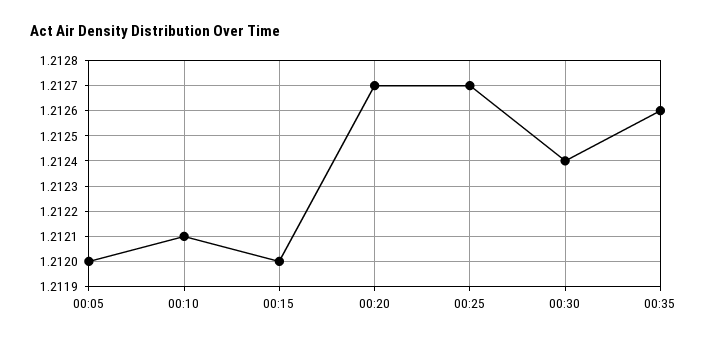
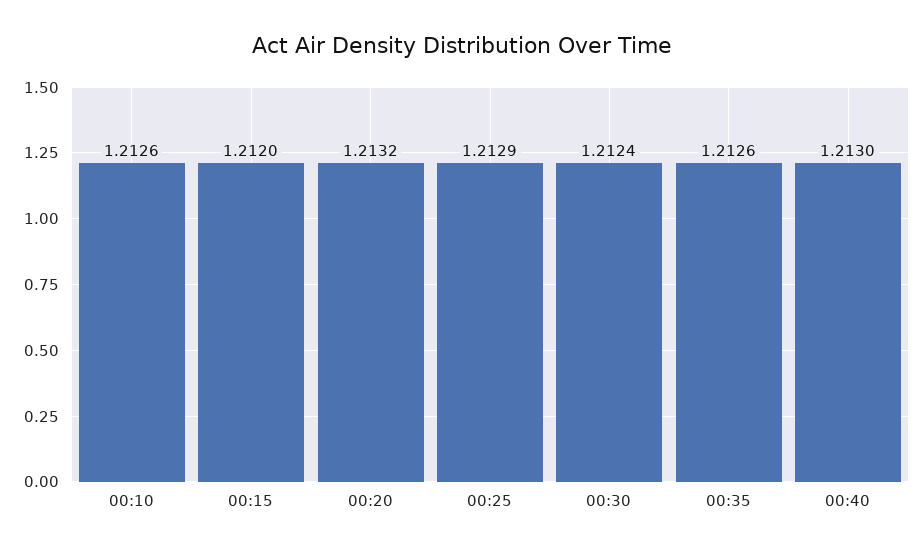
00:05: 1.212 -> none
00:10: 1.2121 -> 1.2126
00:20: 1.2127 -> 1.2132
00:25: 1.2127 -> 1.2129
00:40: none -> 1.213

